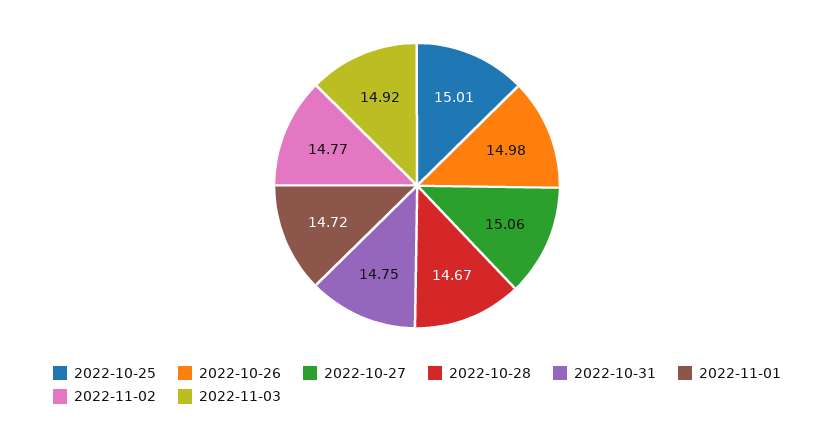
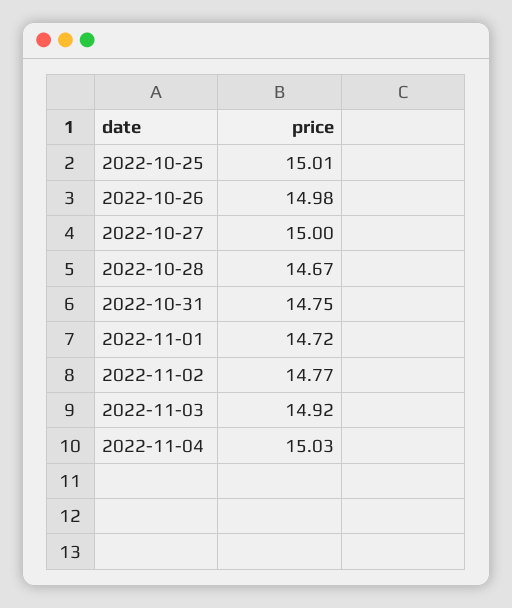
2022-10-27: 15.06 -> 15
2022-11-04: none -> 15.03

